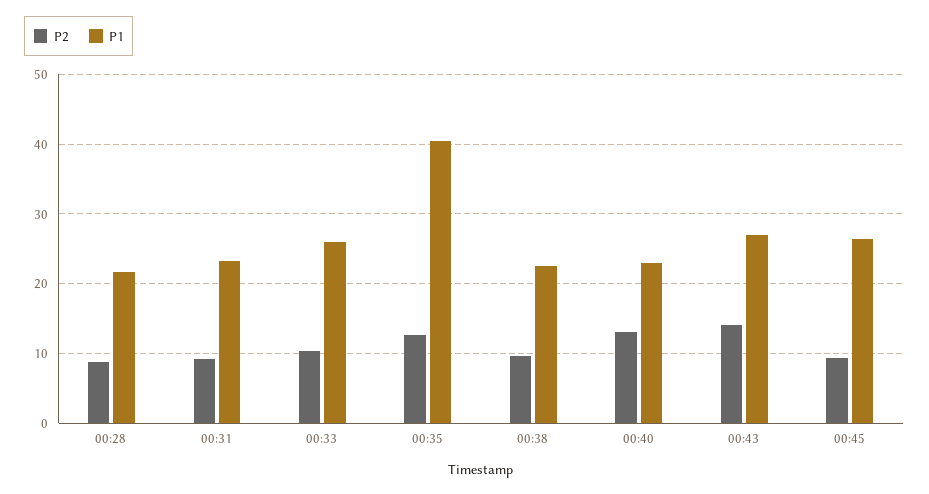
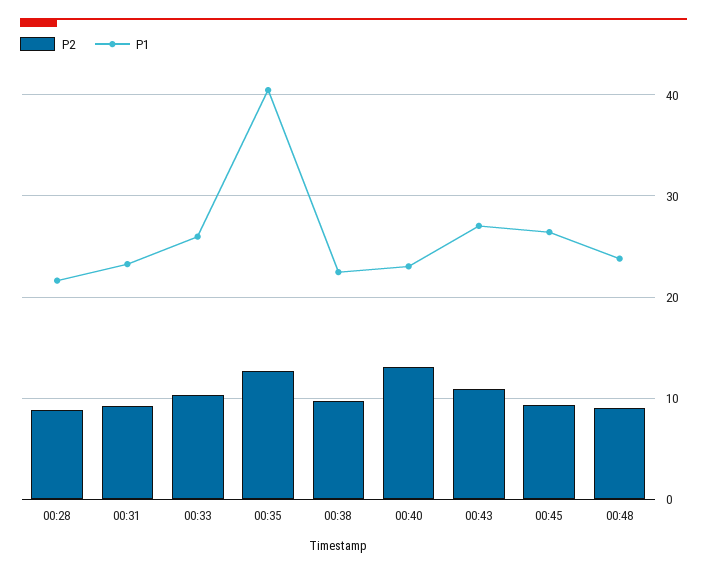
P2, 00:43: 14 -> 11
P2, 00:48: none -> 9
P1, 00:48: none -> 24

